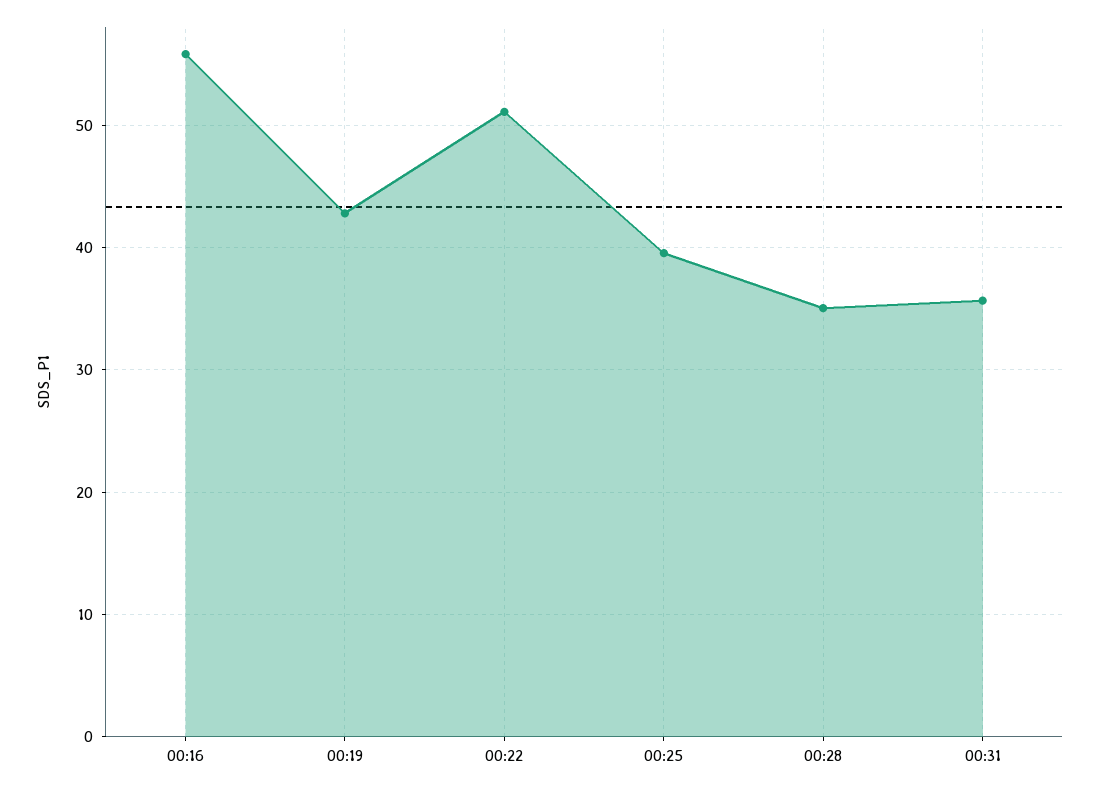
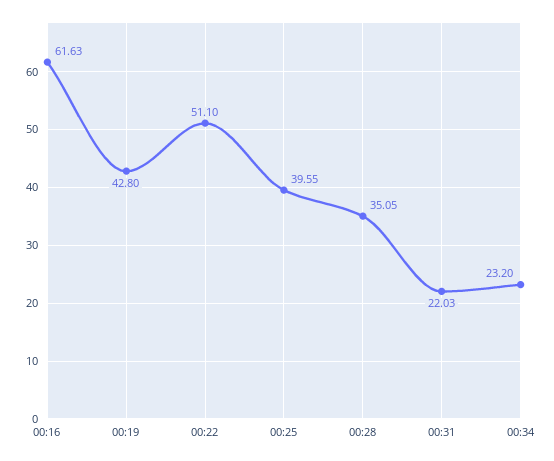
00:16: 56 -> 61.63
00:31: 36 -> 22.03
00:34: none -> 23.2

